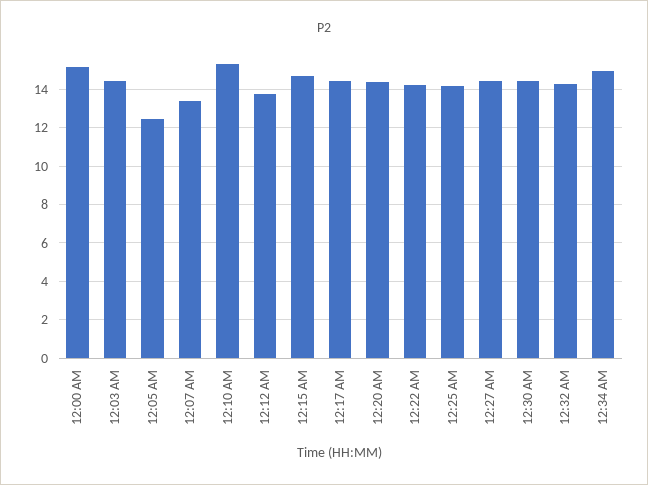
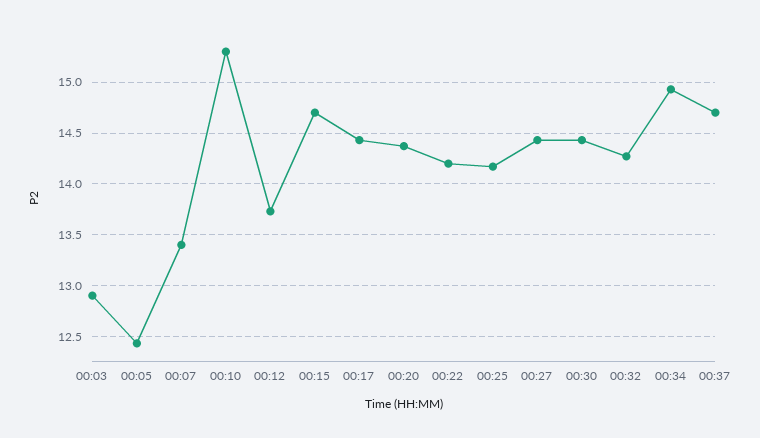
12:00 AM: 15 -> none
12:03 AM: 14.5 -> 12.9
00:37: none -> 14.7

